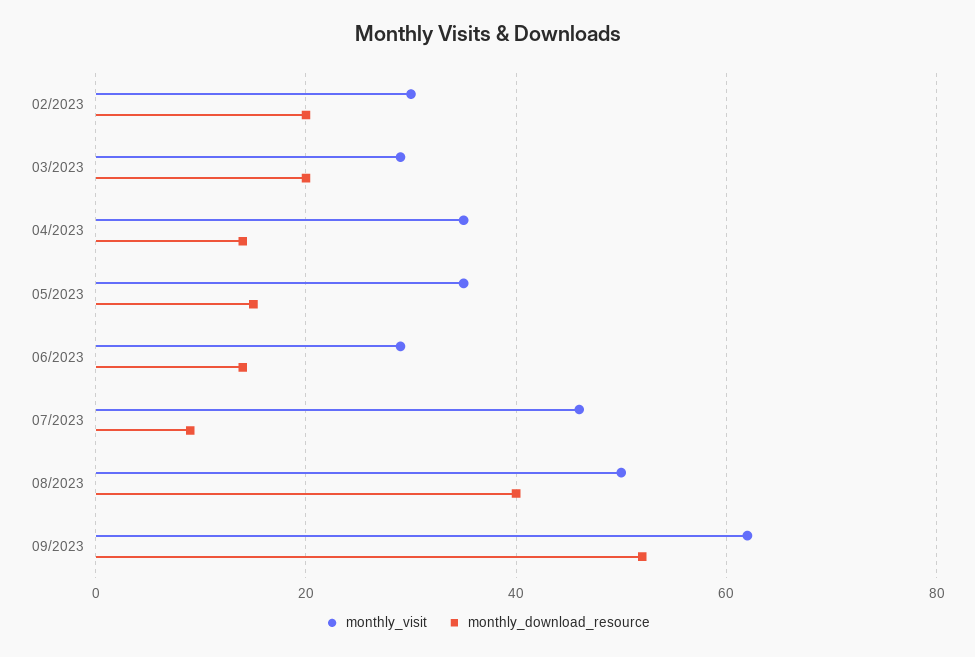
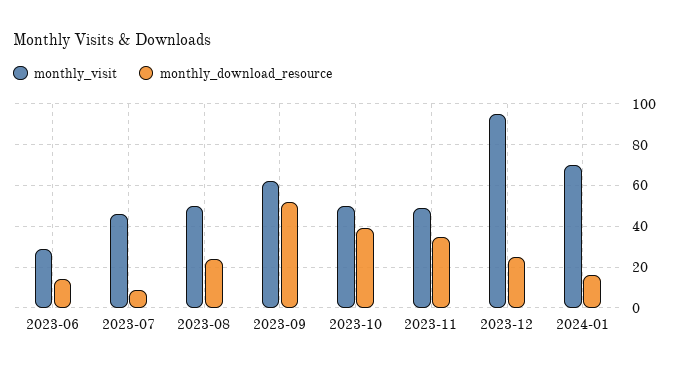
monthly_visit, 02/2023: 30 -> none
monthly_download_resource, 02/2023: 20 -> none
monthly_visit, 03/2023: 30 -> none
monthly_download_resource, 03/2023: 20 -> none
monthly_visit, 04/2023: 35 -> none
monthly_download_resource, 04/2023: 15 -> none
monthly_visit, 05/2023: 35 -> none
monthly_download_resource, 05/2023: 15 -> none
monthly_download_resource, 08/2023: 40 -> 25
monthly_visit, 2023-10: none -> 50
monthly_download_resource, 2023-10: none -> 40
monthly_visit, 2023-11: none -> 50
monthly_download_resource, 2023-11: none -> 35
monthly_visit, 2023-12: none -> 95
monthly_download_resource, 2023-12: none -> 25
monthly_visit, 2024-01: none -> 70
monthly_download_resource, 2024-01: none -> 15

